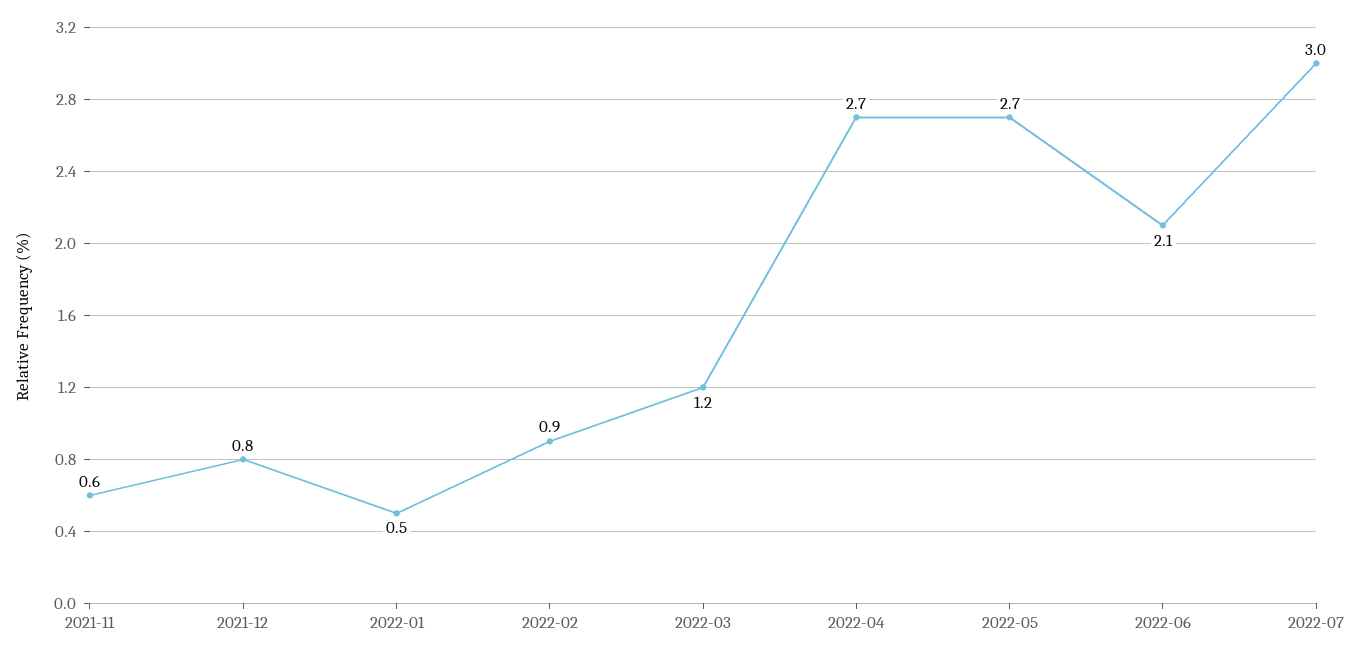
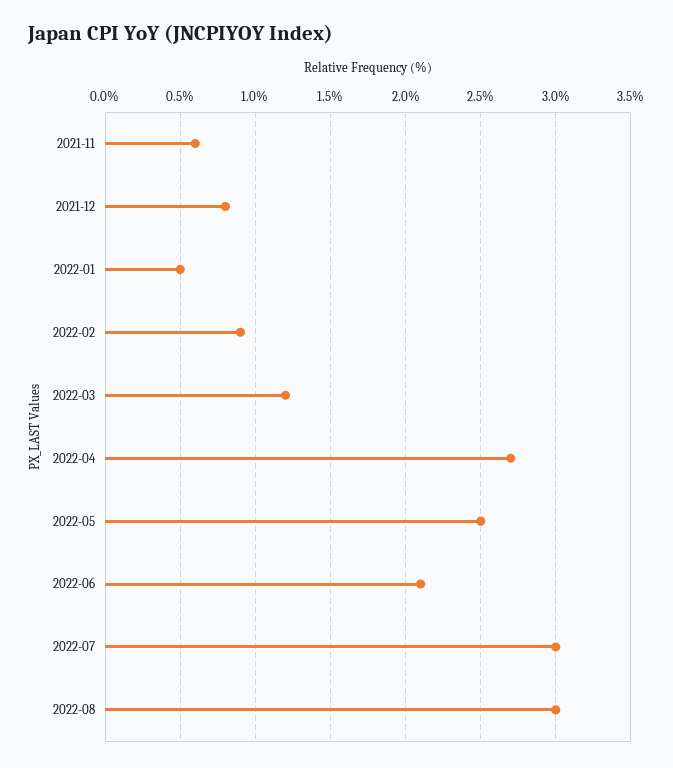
2022-05: 2.7 -> 2.5
2022-08: none -> 3

